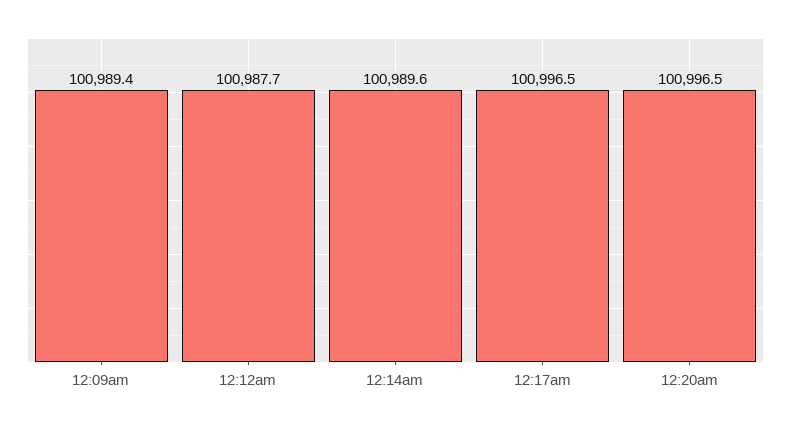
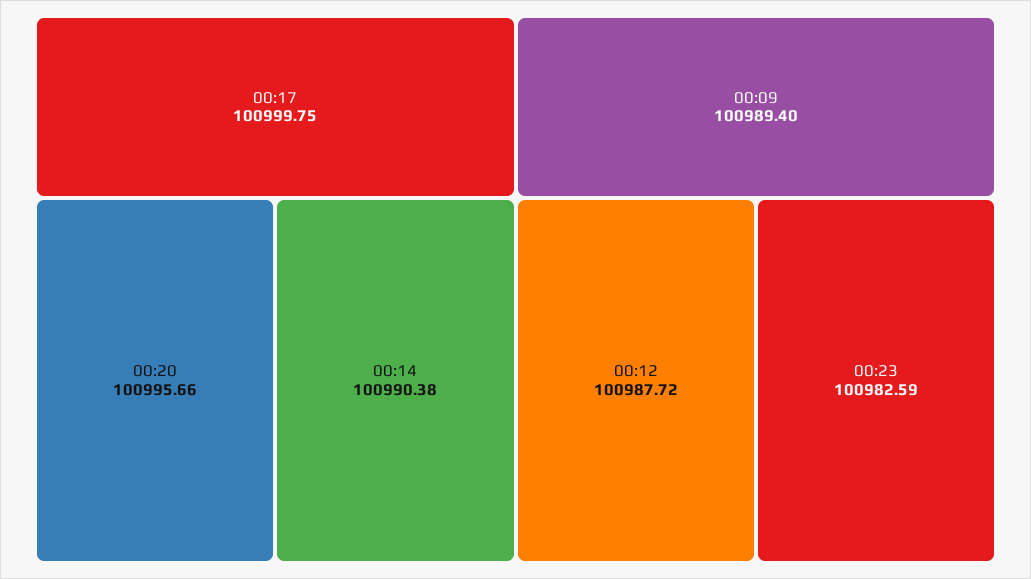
12:14am: 100989.6 -> 100990.38
12:17am: 100996.5 -> 100999.75
12:20am: 100996.5 -> 100995.66
00:23: none -> 100982.59

